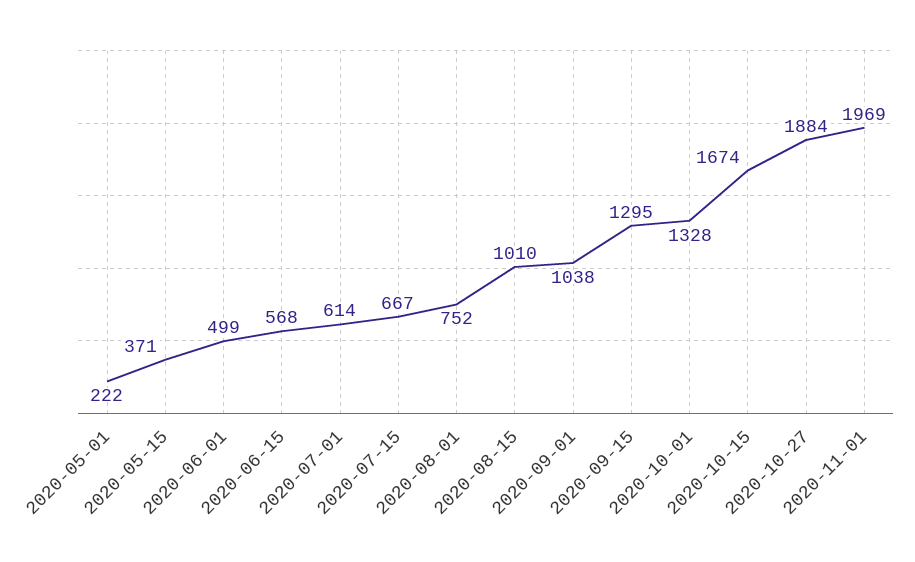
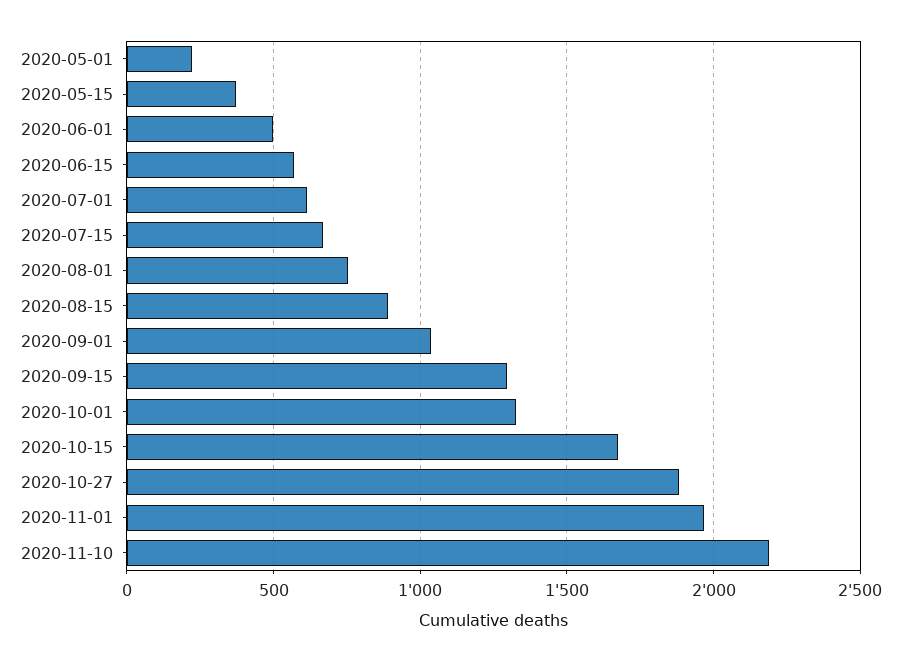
2020-08-15: 1010 -> 900
2020-11-10: none -> 2200

